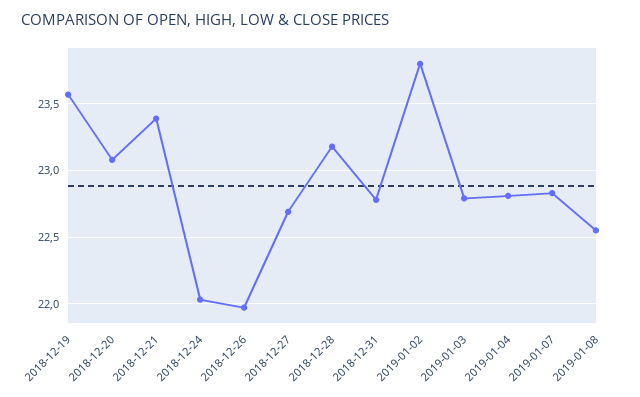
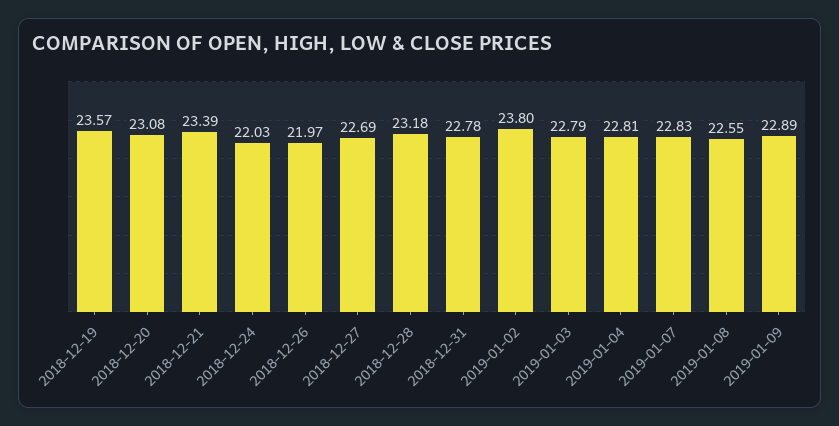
2019-01-09: none -> 22.89

